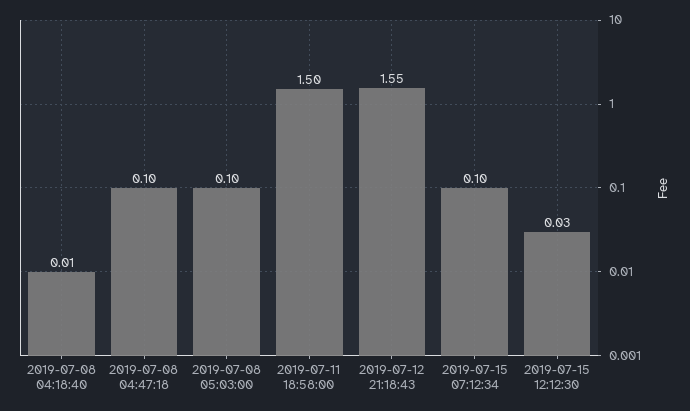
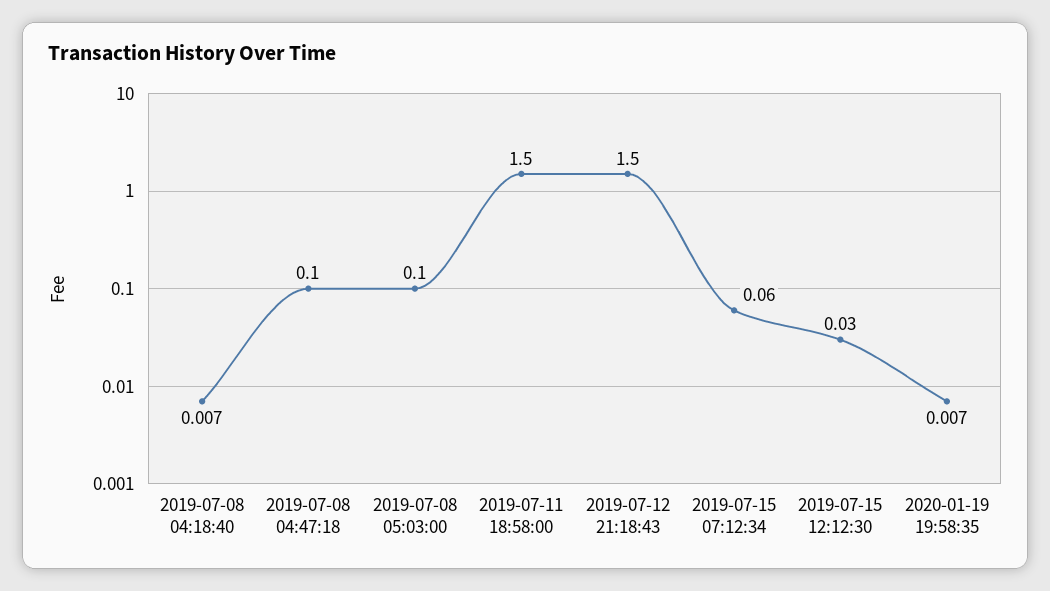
2019-07-12 21:18:43: 1.55 -> 1.5
2019-07-15 07:12:34: 0.1 -> 0.06
2020-01-19 19:58:35: none -> 0.007

